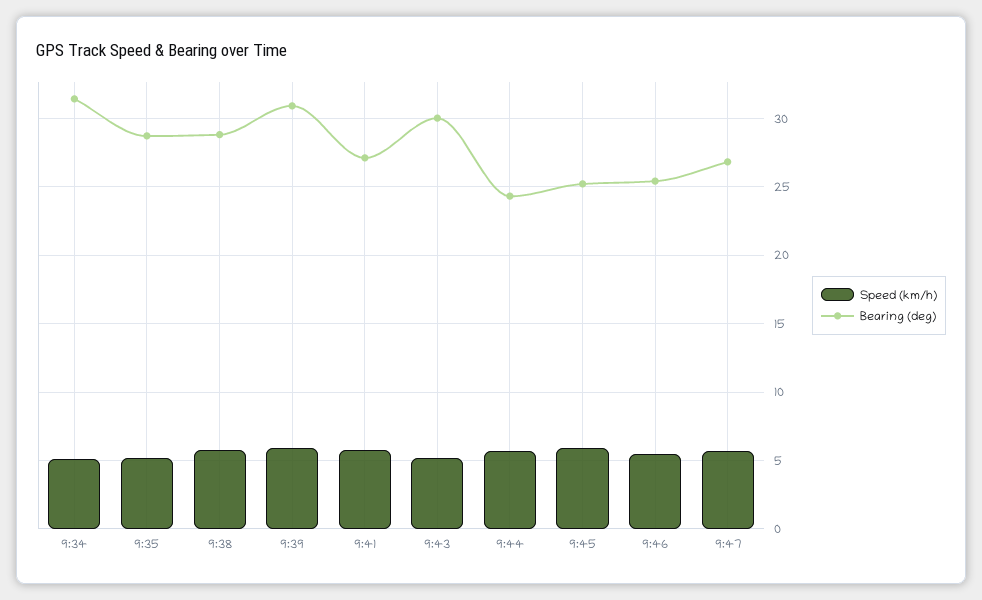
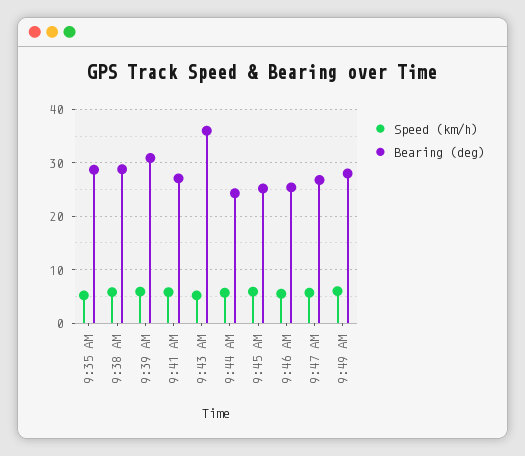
Speed (km/h), 9:34: 5 -> none
Bearing (deg), 9:34: 31.5 -> none
Bearing (deg), 9:43: 30 -> 36
Speed (km/h), 9:49 AM: none -> 6
Bearing (deg), 9:49 AM: none -> 28

